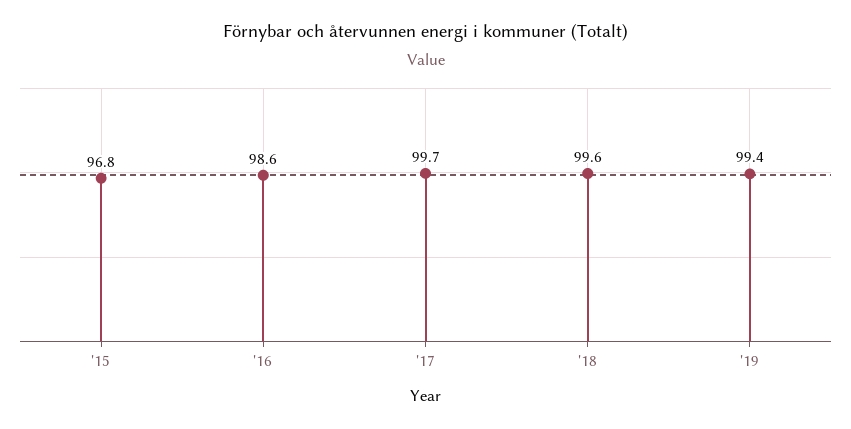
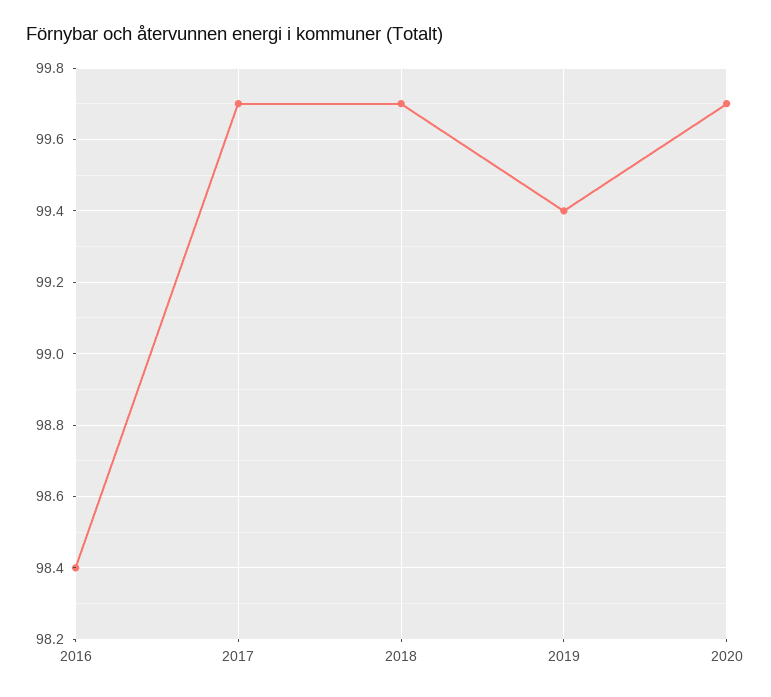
'15: 96.8 -> none
'16: 98.6 -> 98.4
'18: 99.6 -> 99.7
2020: none -> 99.7

